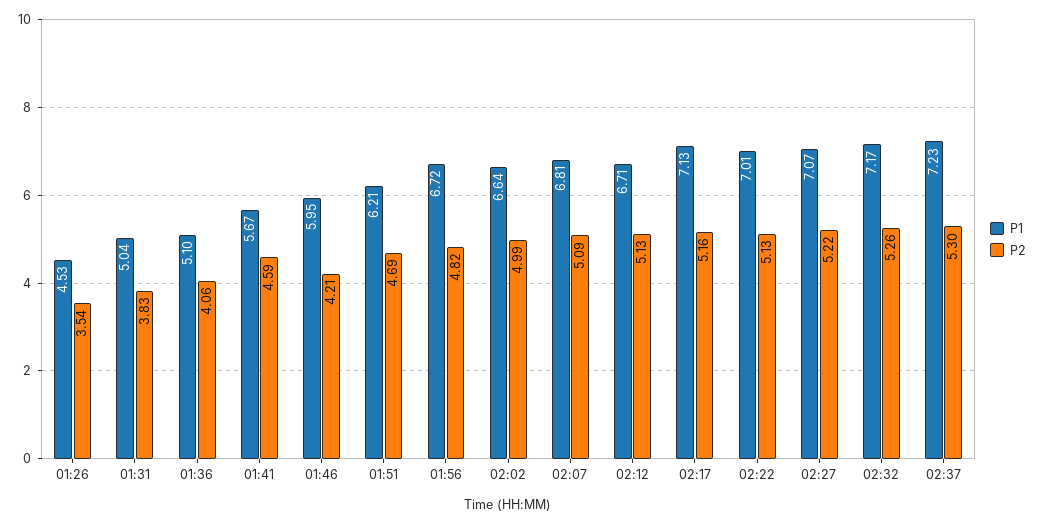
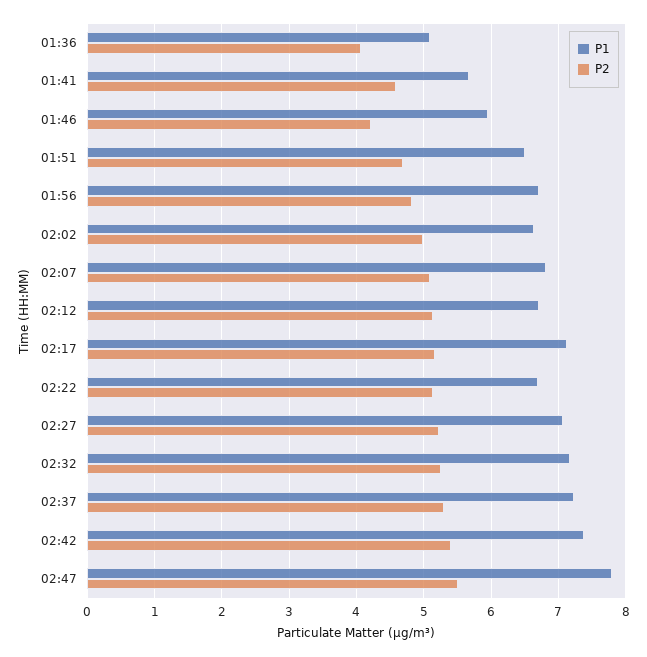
P1, 01:26: 4.53 -> none
P2, 01:26: 3.54 -> none
P1, 01:31: 5.04 -> none
P2, 01:31: 3.83 -> none
P1, 01:51: 6.21 -> 6.5
P1, 02:22: 7.01 -> 6.7
P1, 02:42: none -> 7.4
P2, 02:42: none -> 5.4
P1, 02:47: none -> 7.8
P2, 02:47: none -> 5.5

